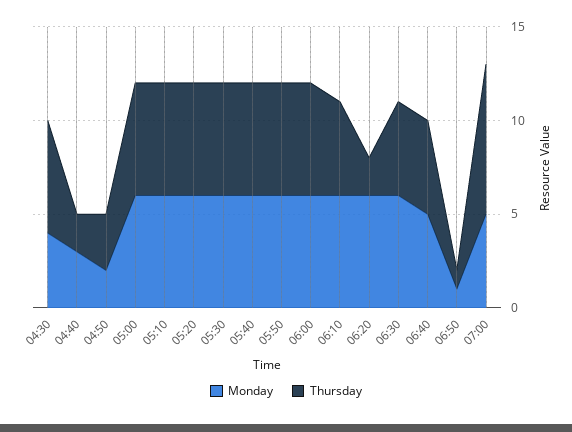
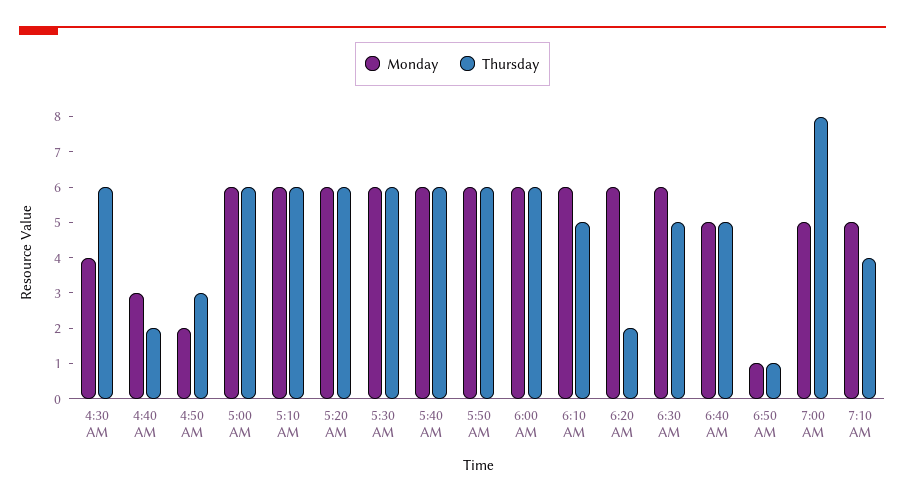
Monday, 7:10 AM: none -> 5
Thursday, 7:10 AM: none -> 4

